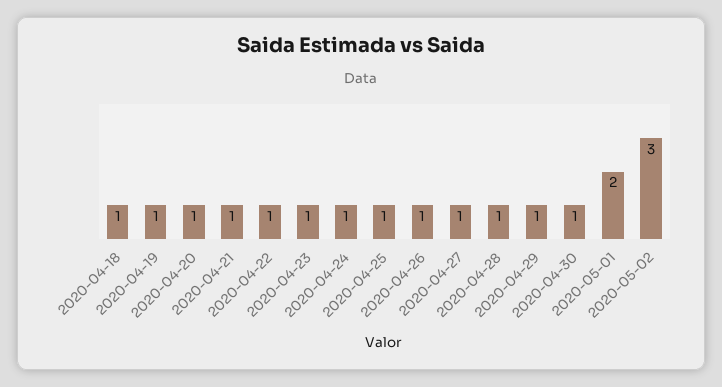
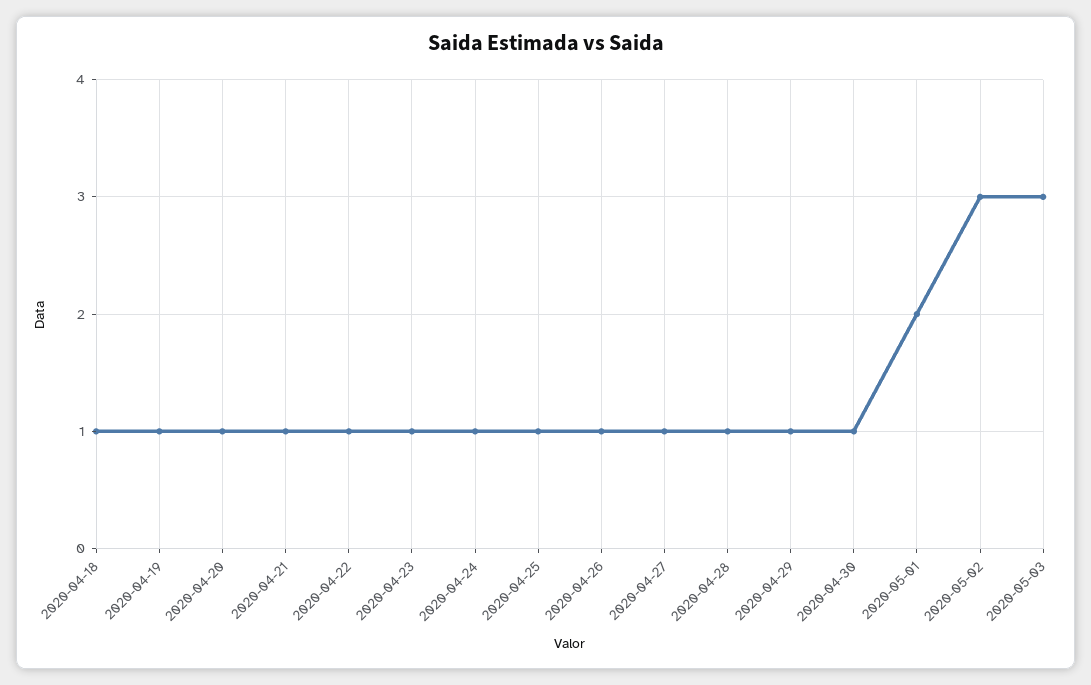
2020-05-03: none -> 3

